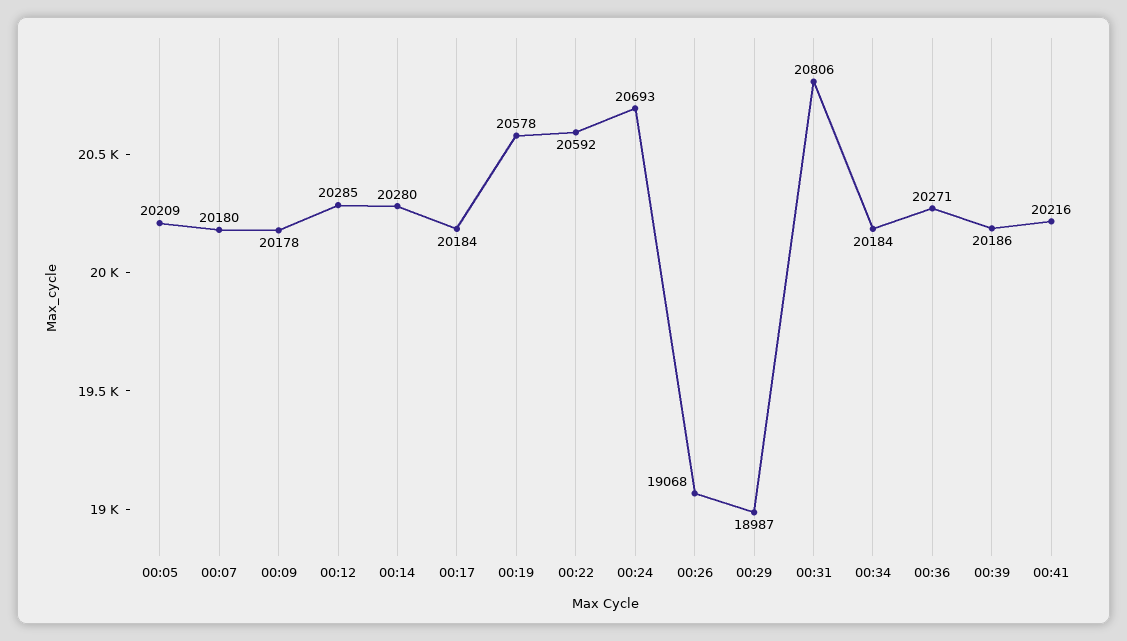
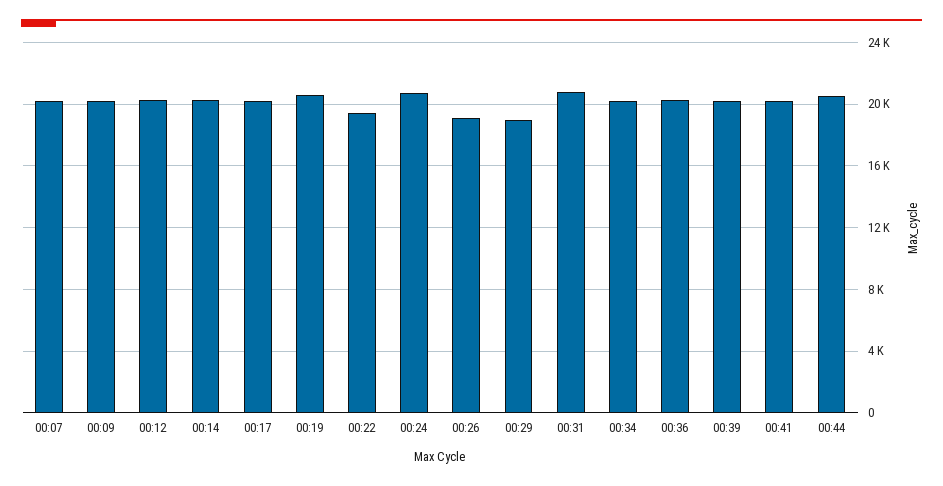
00:05: 20209 -> none
00:22: 20592 -> 19500
00:44: none -> 20500

